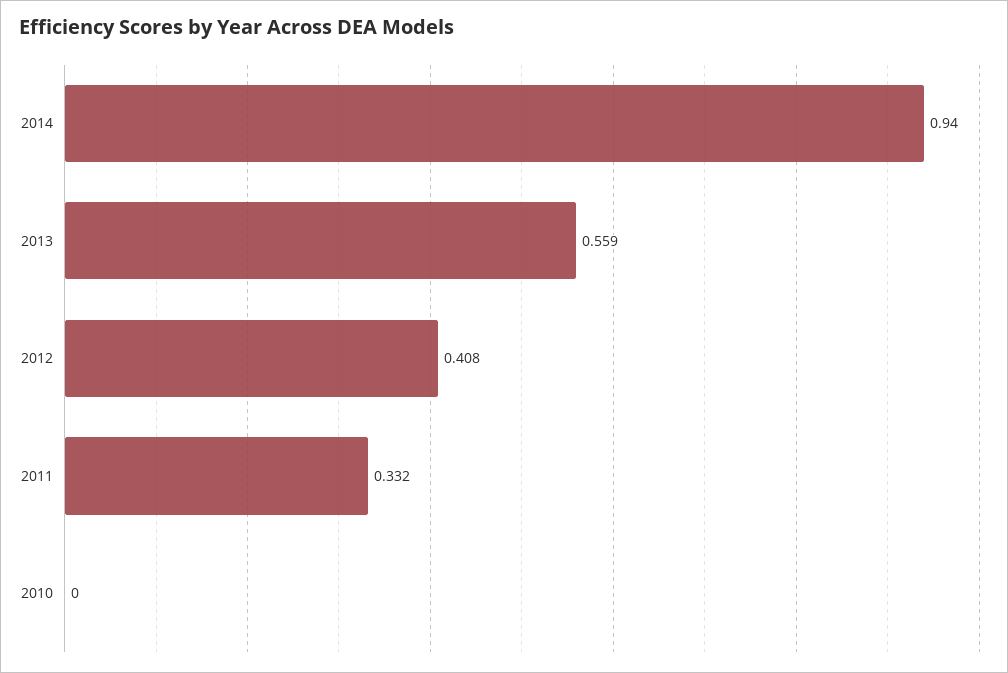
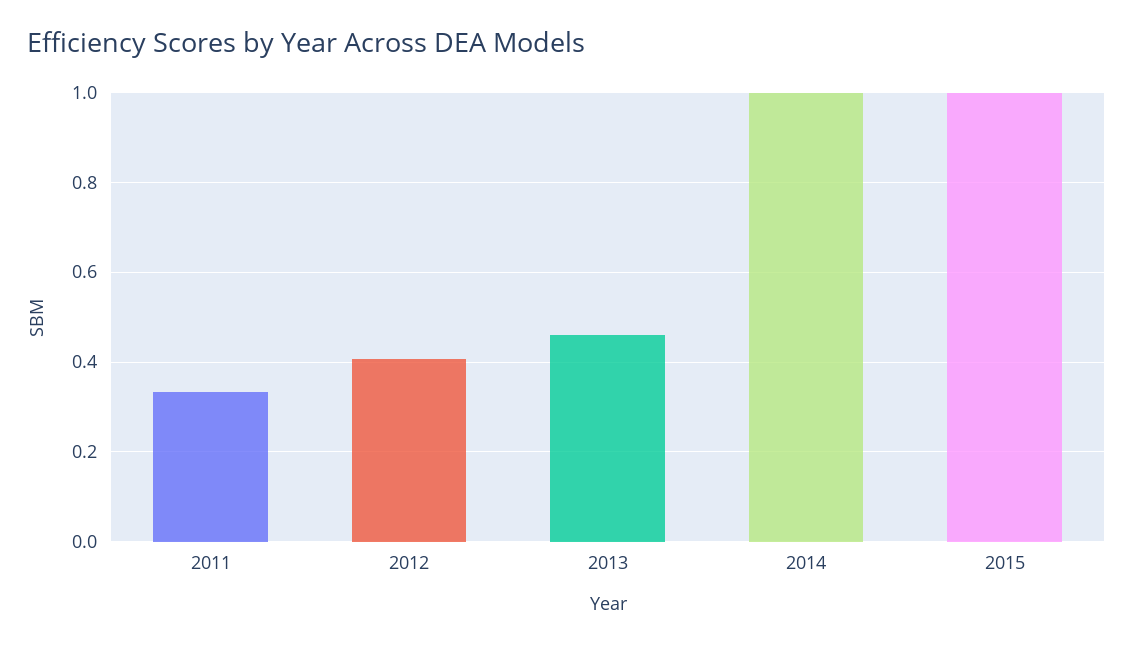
2014: 0.94 -> 1
2013: 0.559 -> 0.46
2010: 0 -> none
2015: none -> 1

